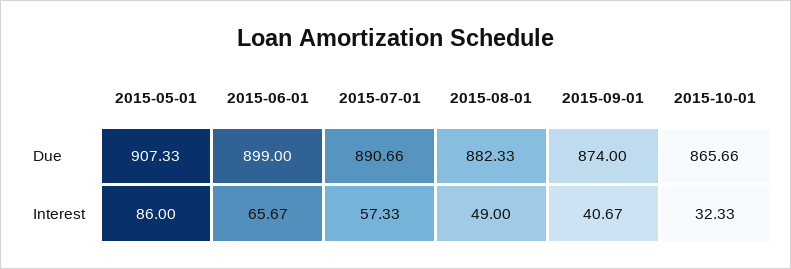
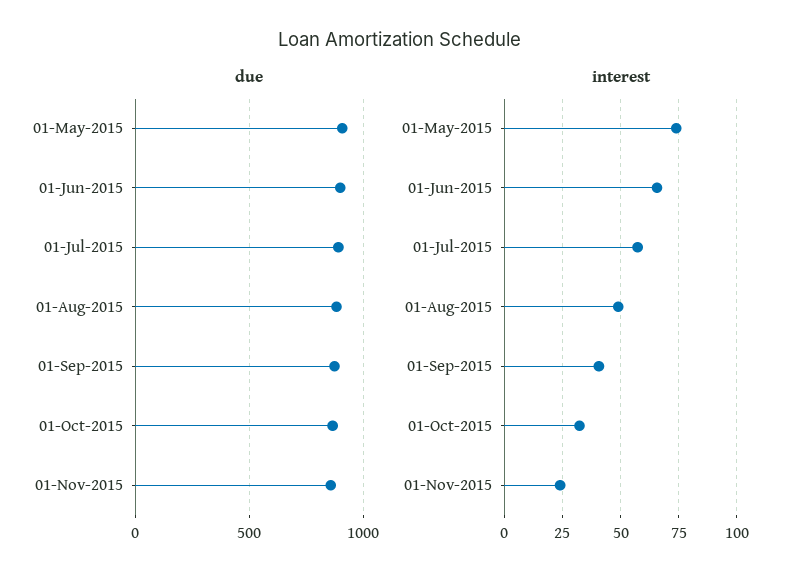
Interest, 2015-05-01: 86 -> 75
Due, 01-Nov-2015: none -> 850
Interest, 01-Nov-2015: none -> 25

